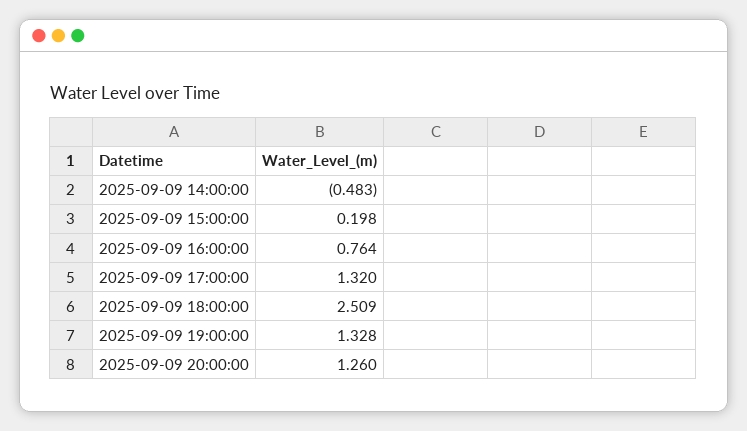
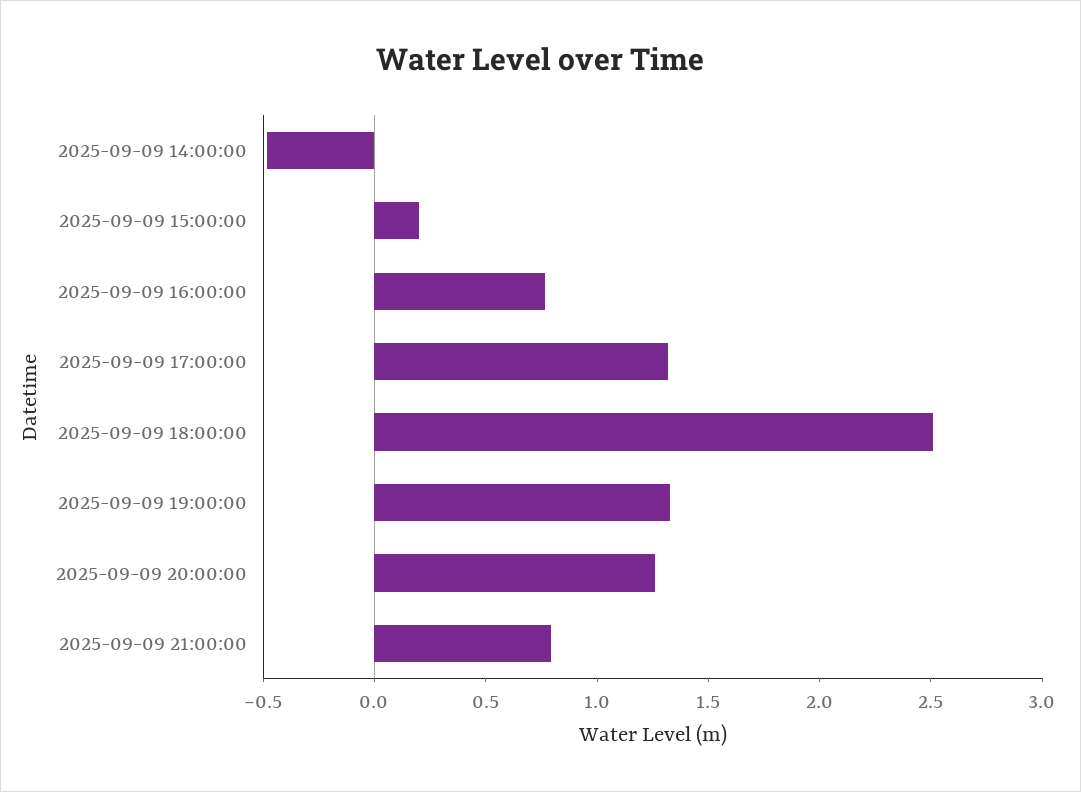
2025-09-09 21:00:00: none -> 0.8

